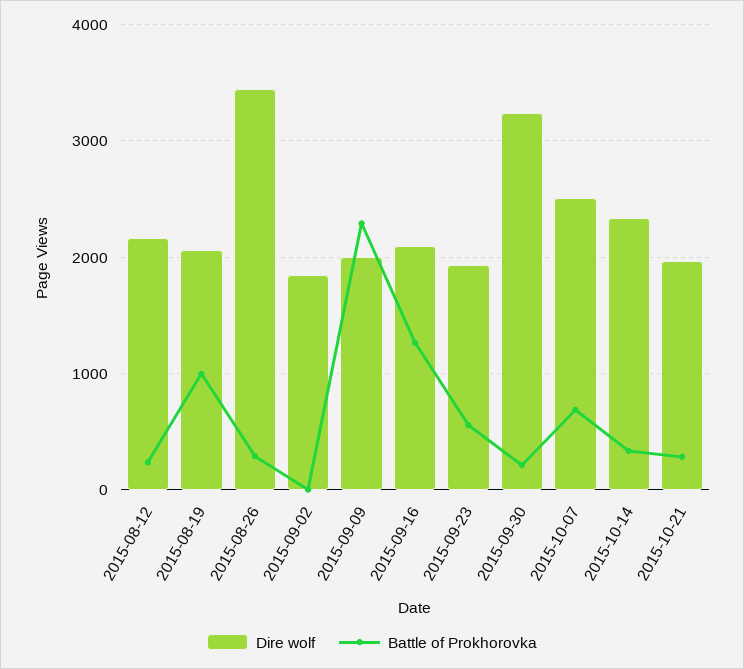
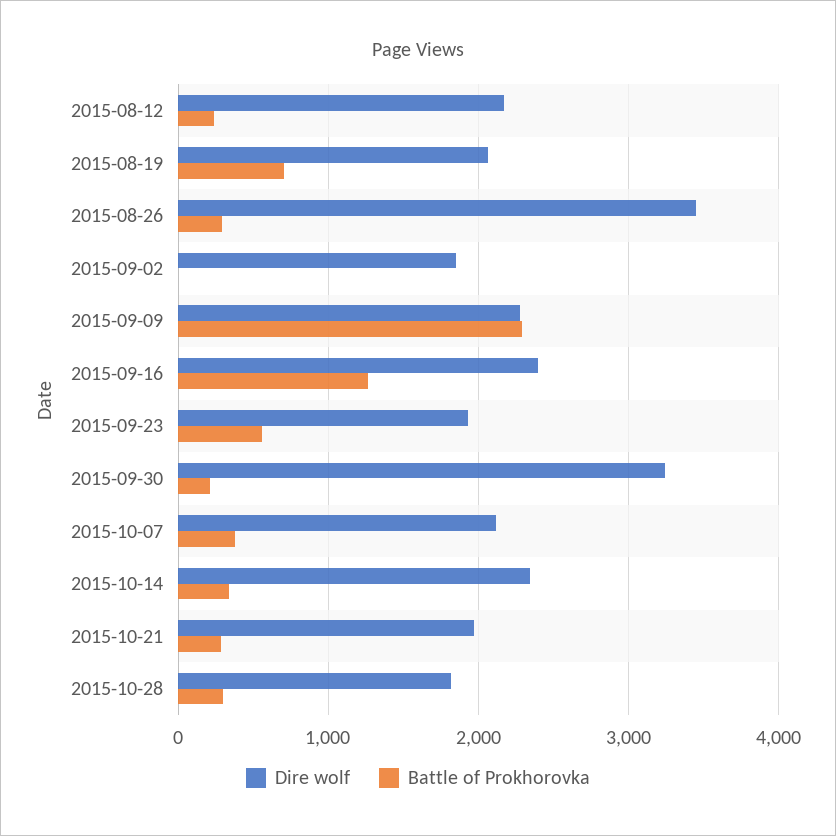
Battle of Prokhorovka, 2015-08-19: 1000 -> 700
Dire wolf, 2015-09-09: 2000 -> 2300
Dire wolf, 2015-09-16: 2100 -> 2400
Dire wolf, 2015-10-07: 2500 -> 2100
Battle of Prokhorovka, 2015-10-07: 700 -> 400
Dire wolf, 2015-10-28: none -> 1800
Battle of Prokhorovka, 2015-10-28: none -> 300

